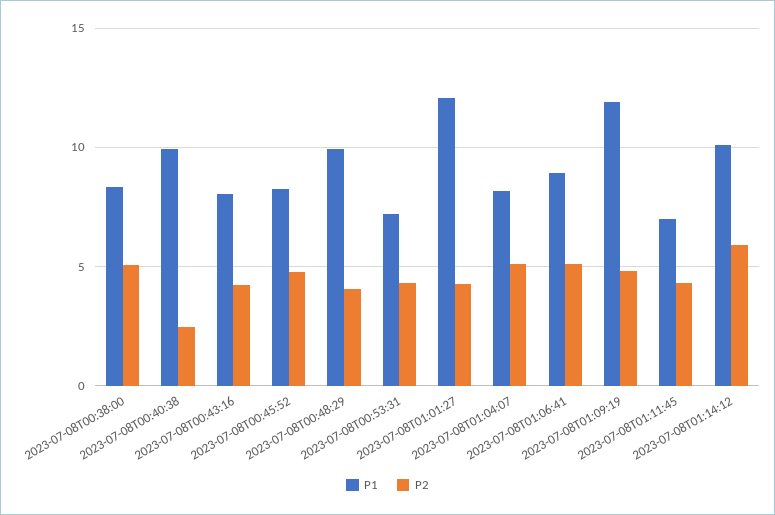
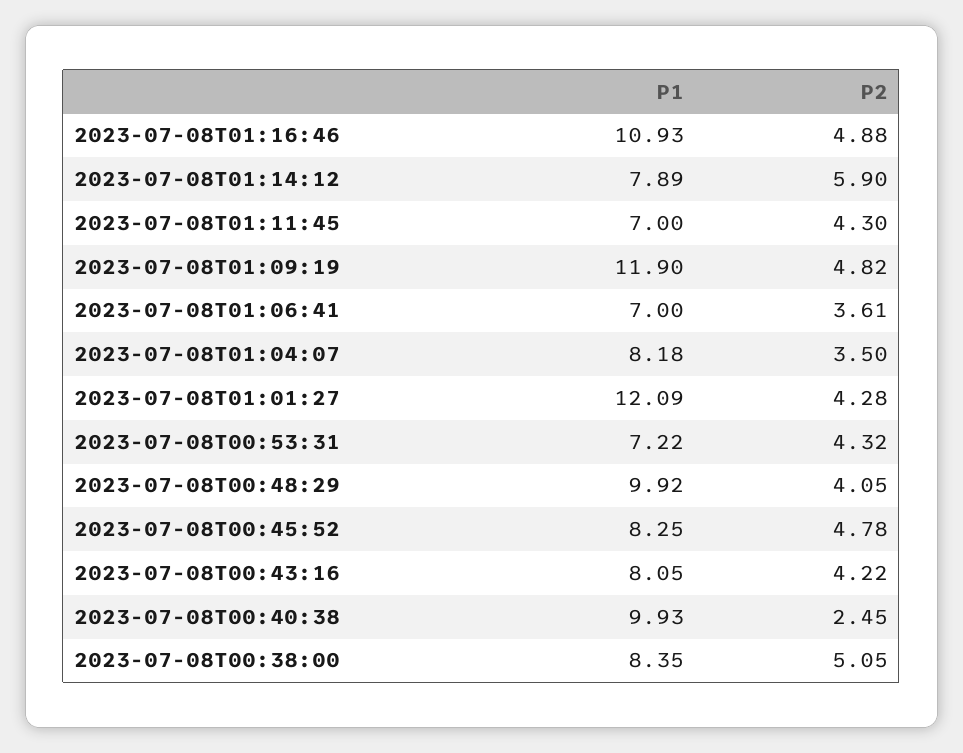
P2, 2023-07-08T01:04:07: 5 -> 3.5
P1, 2023-07-08T01:06:41: 9 -> 7
P2, 2023-07-08T01:06:41: 5 -> 3.61
P1, 2023-07-08T01:14:12: 10 -> 7.89
P1, 2023-07-08T01:16:46: none -> 10.93
P2, 2023-07-08T01:16:46: none -> 4.88

